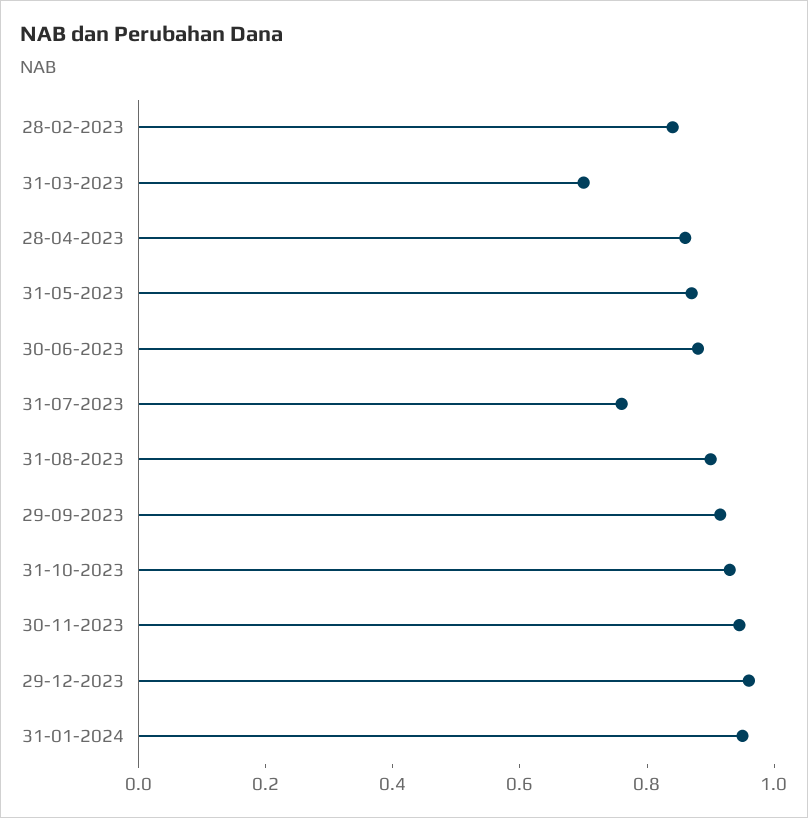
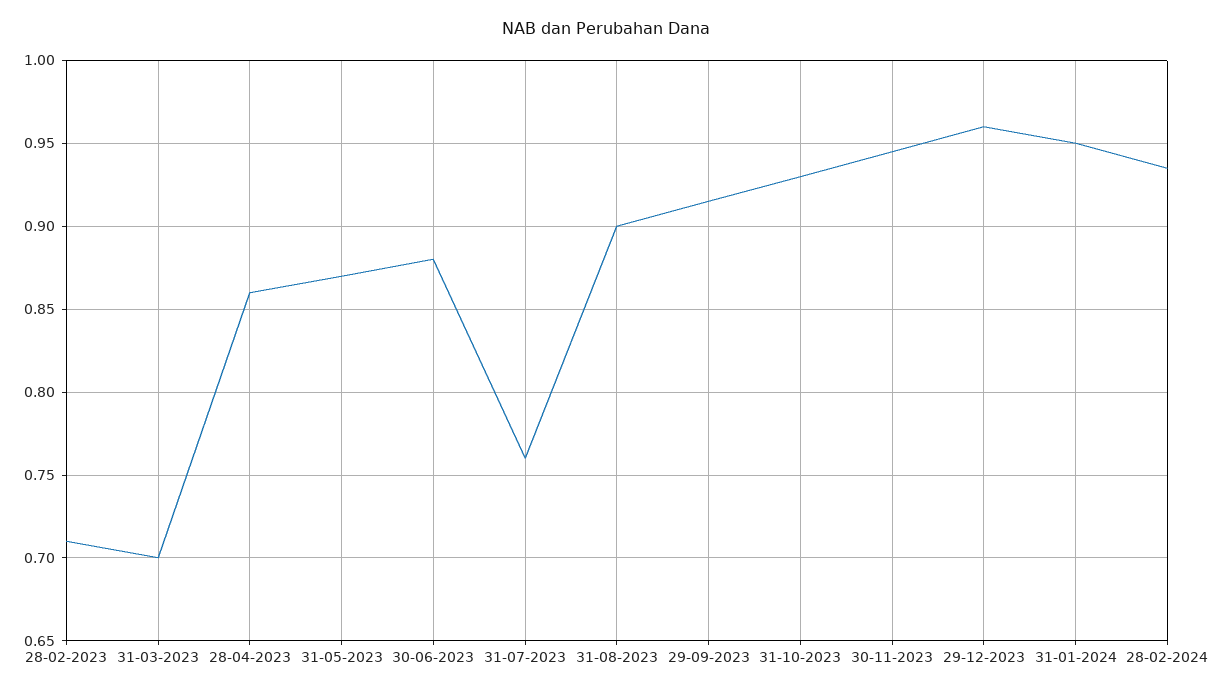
28-02-2023: 0.85 -> 0.71
28-02-2024: none -> 0.935

